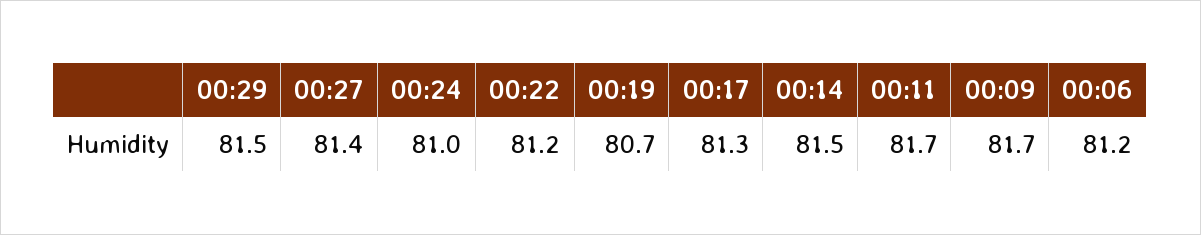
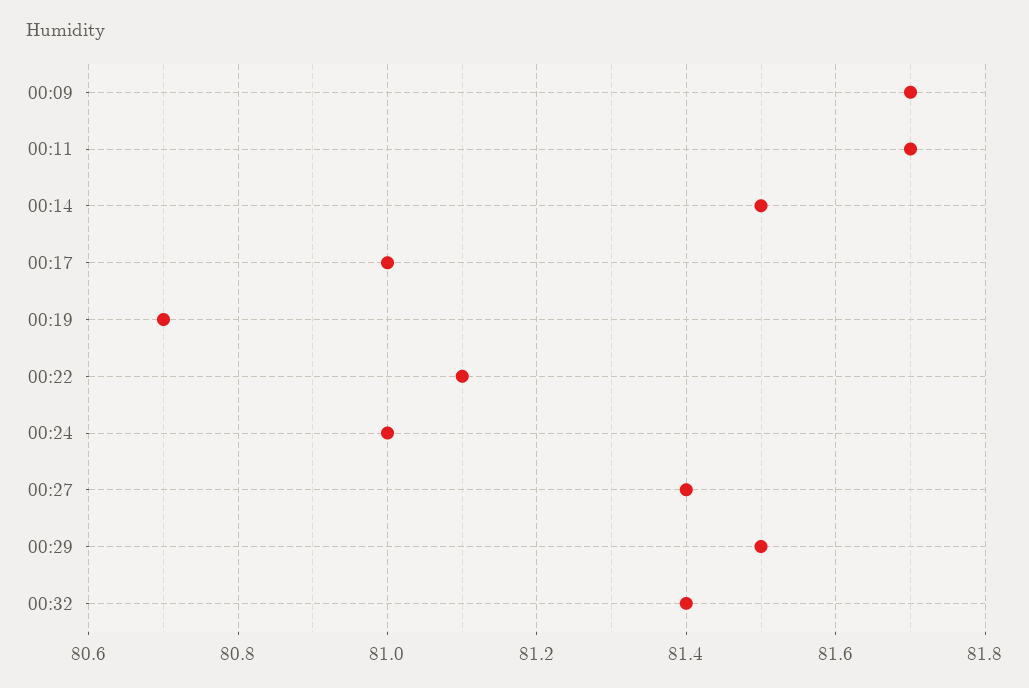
00:22: 81.2 -> 81.1
00:17: 81.3 -> 81
00:06: 81.2 -> none
00:32: none -> 81.4

